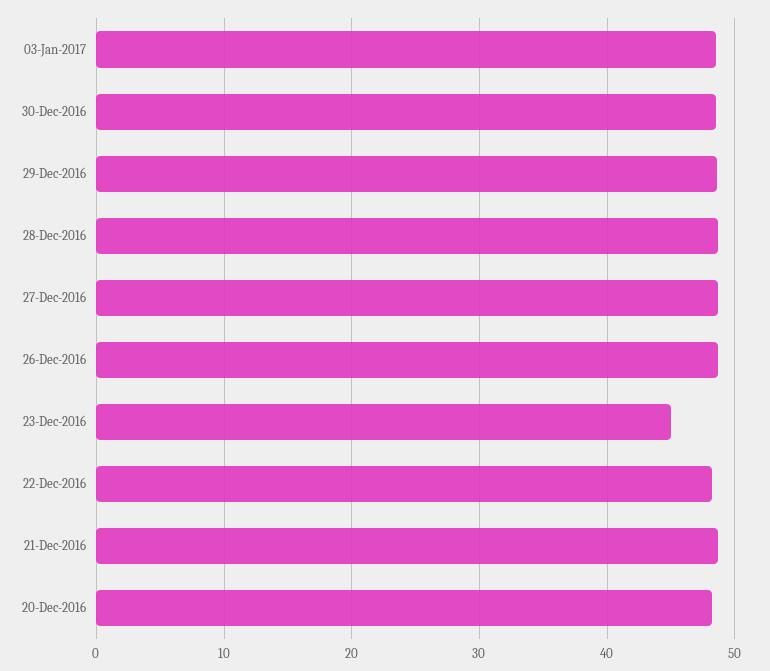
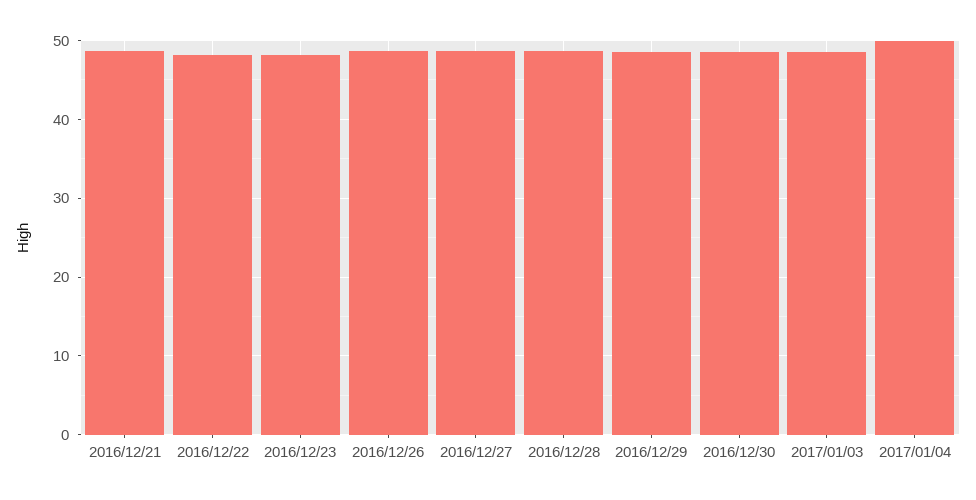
23-Dec-2016: 45 -> 48
20-Dec-2016: 48 -> none
2017/01/04: none -> 50

